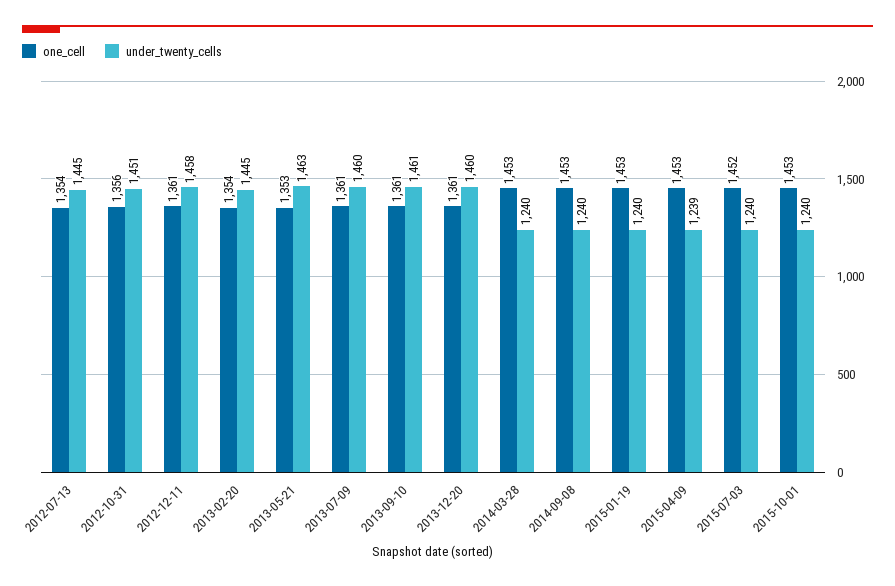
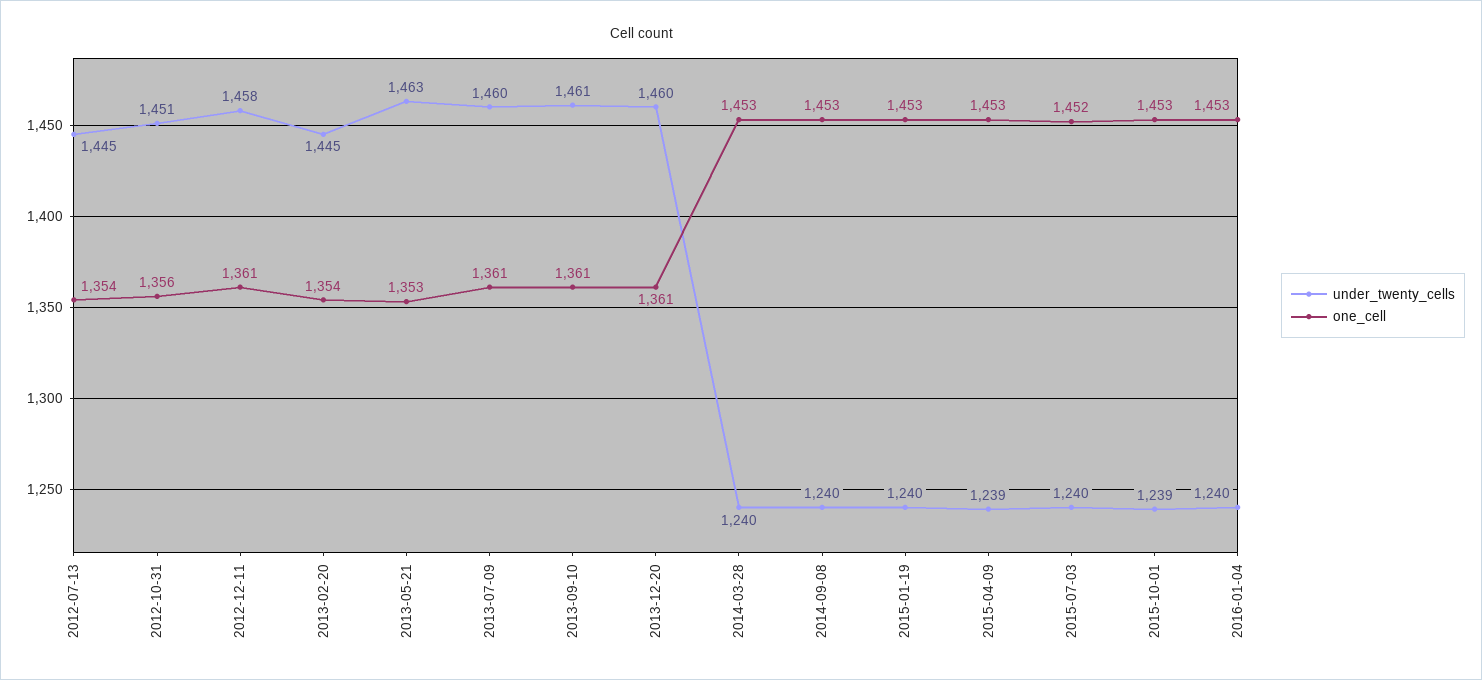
under_twenty_cells, 2015-10-01: 1240 -> 1239
under_twenty_cells, 2016-01-04: none -> 1240
one_cell, 2016-01-04: none -> 1453

